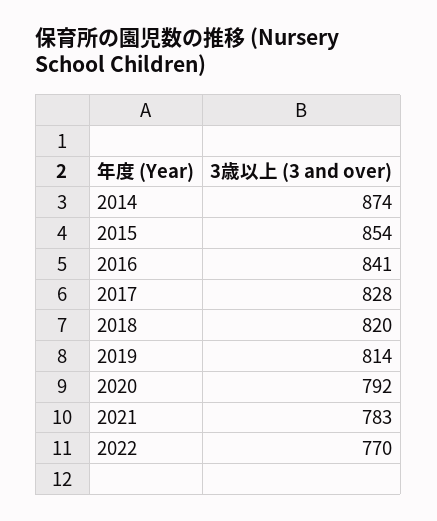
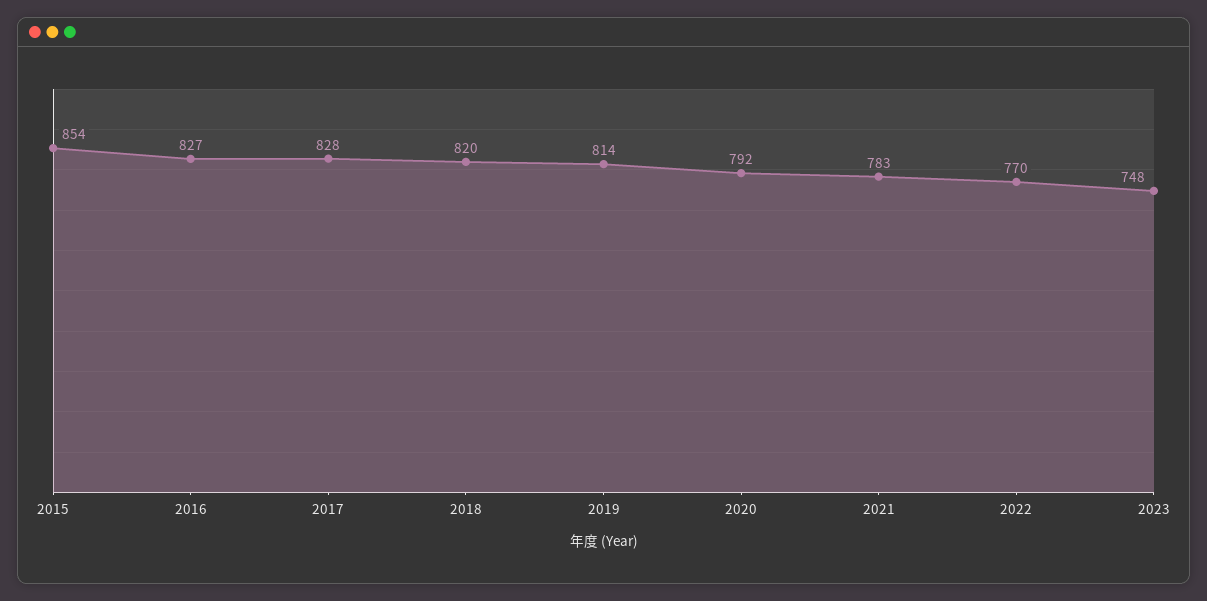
2014: 874 -> none
2016: 841 -> 827
2023: none -> 748

